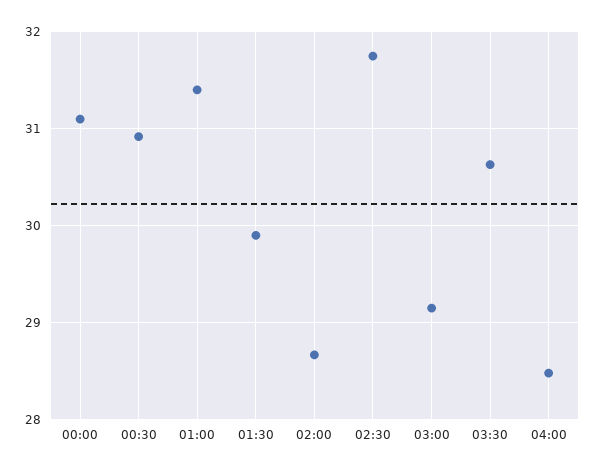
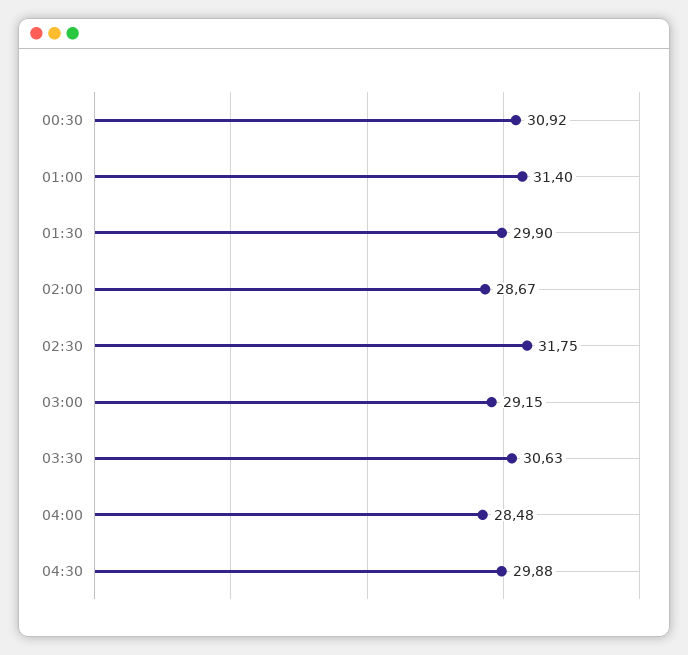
00:00: 31.1 -> none
04:30: none -> 29.88

